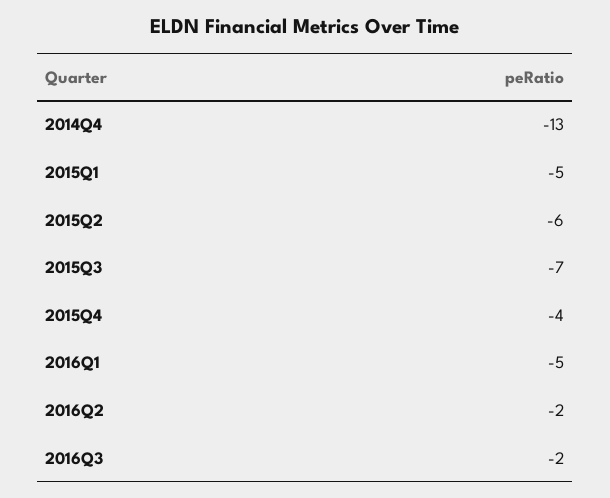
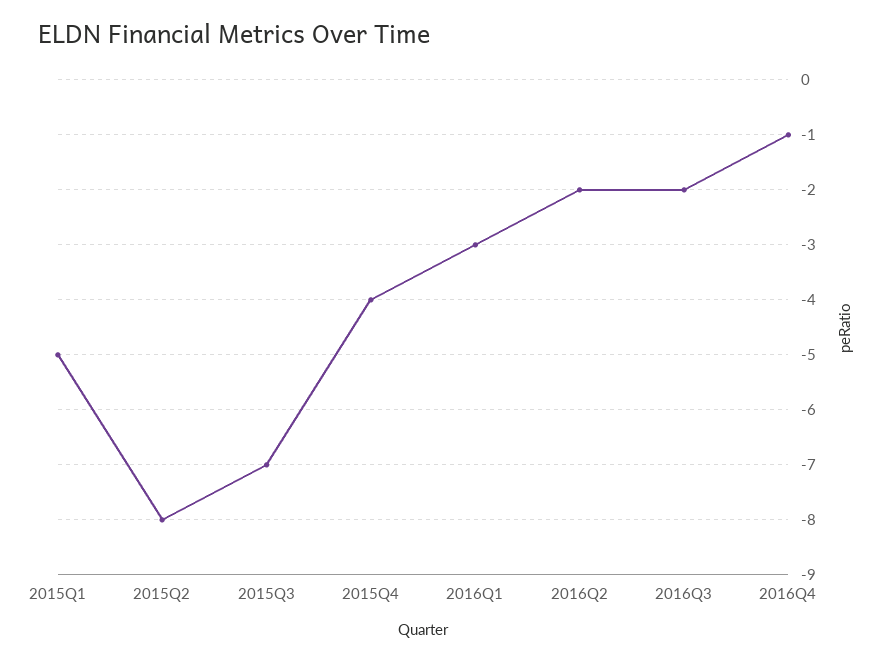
2014Q4: -13 -> none
2015Q2: -6 -> -8
2016Q1: -5 -> -3
2016Q4: none -> -1

